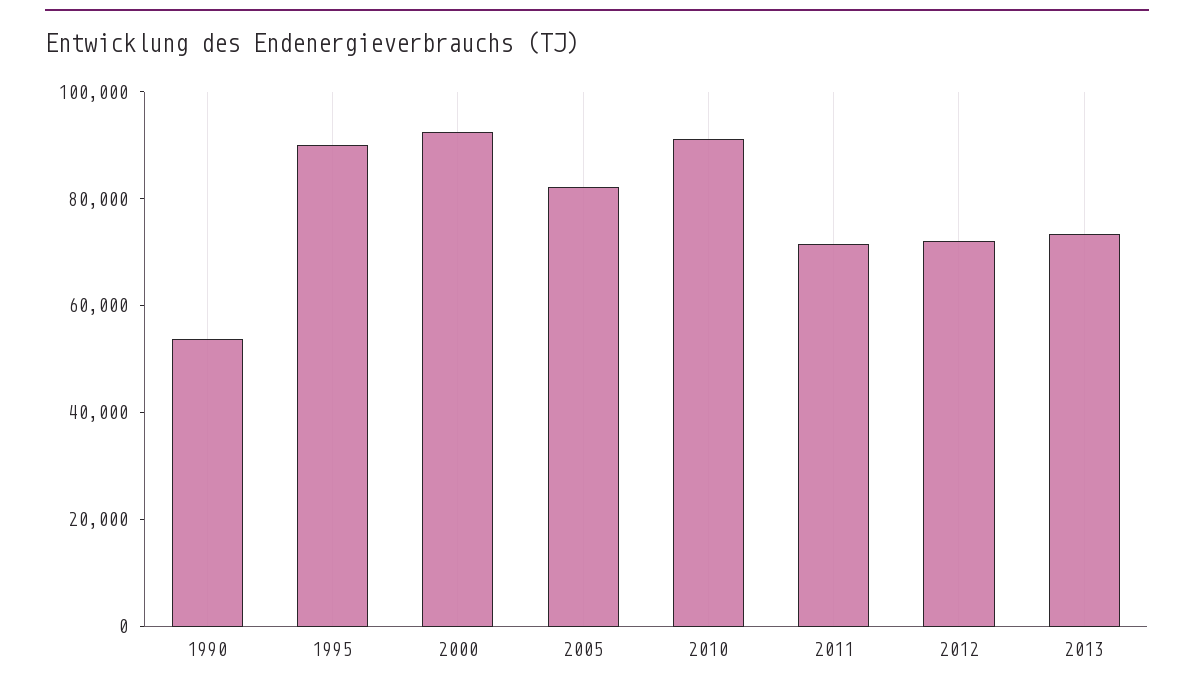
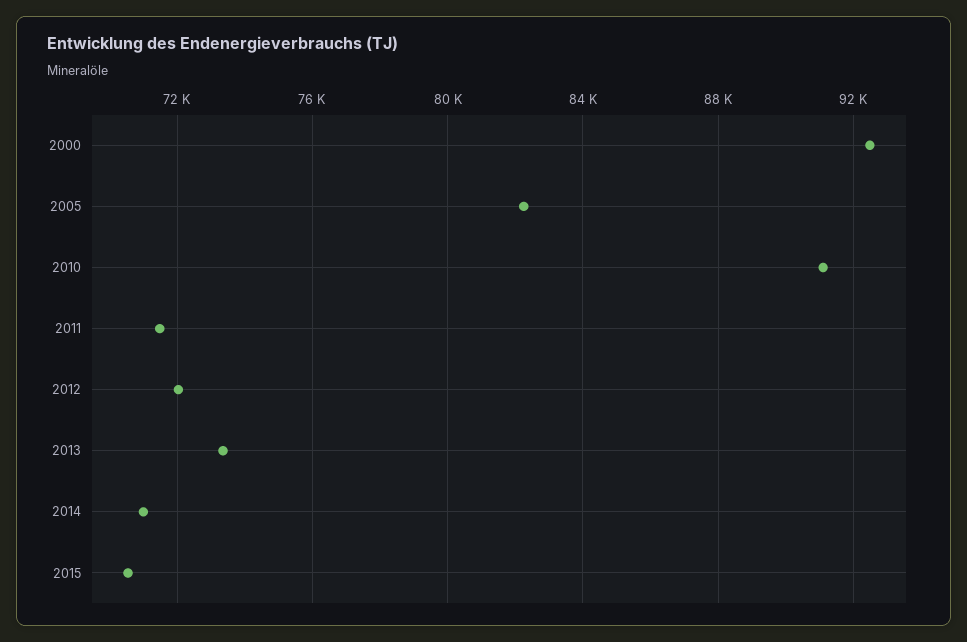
1990: 55000 -> none
1995: 90000 -> none
2014: none -> 71000
2015: none -> 70500

